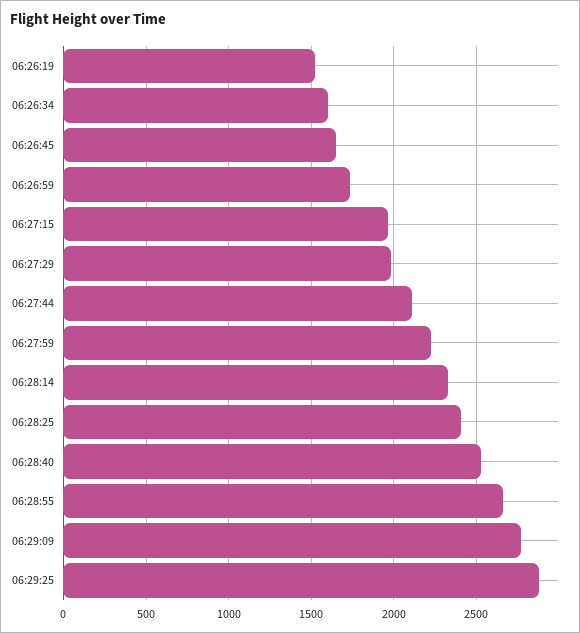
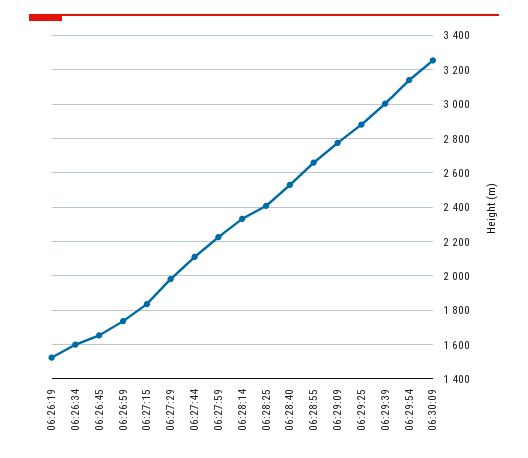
06:27:15: 1950 -> 1850
06:29:39: none -> 3000
06:29:54: none -> 3150
06:30:09: none -> 3250

